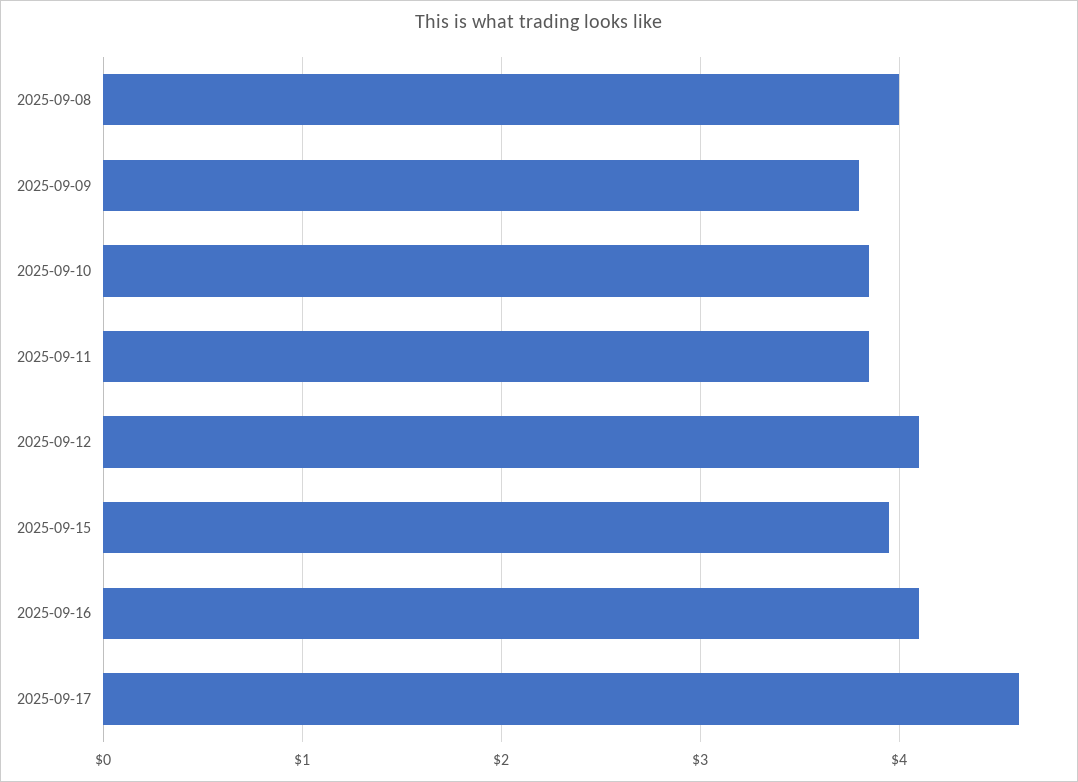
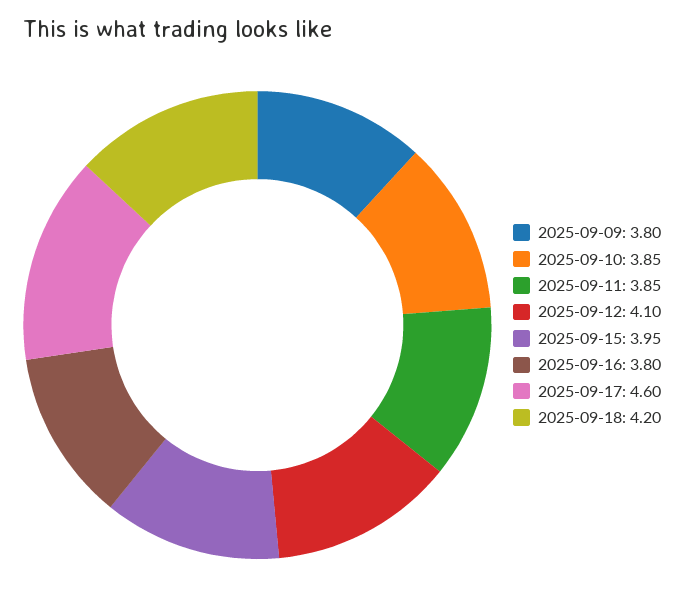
2025-09-08: 4 -> none
2025-09-16: 4.1 -> 3.8
2025-09-18: none -> 4.2

